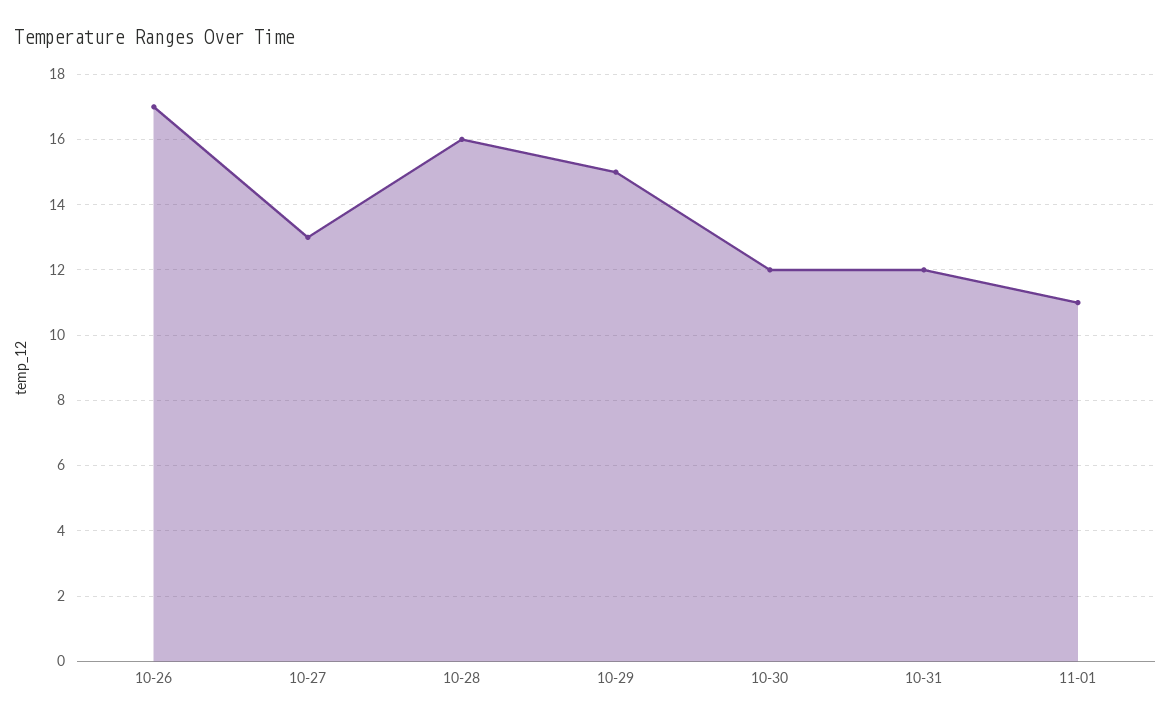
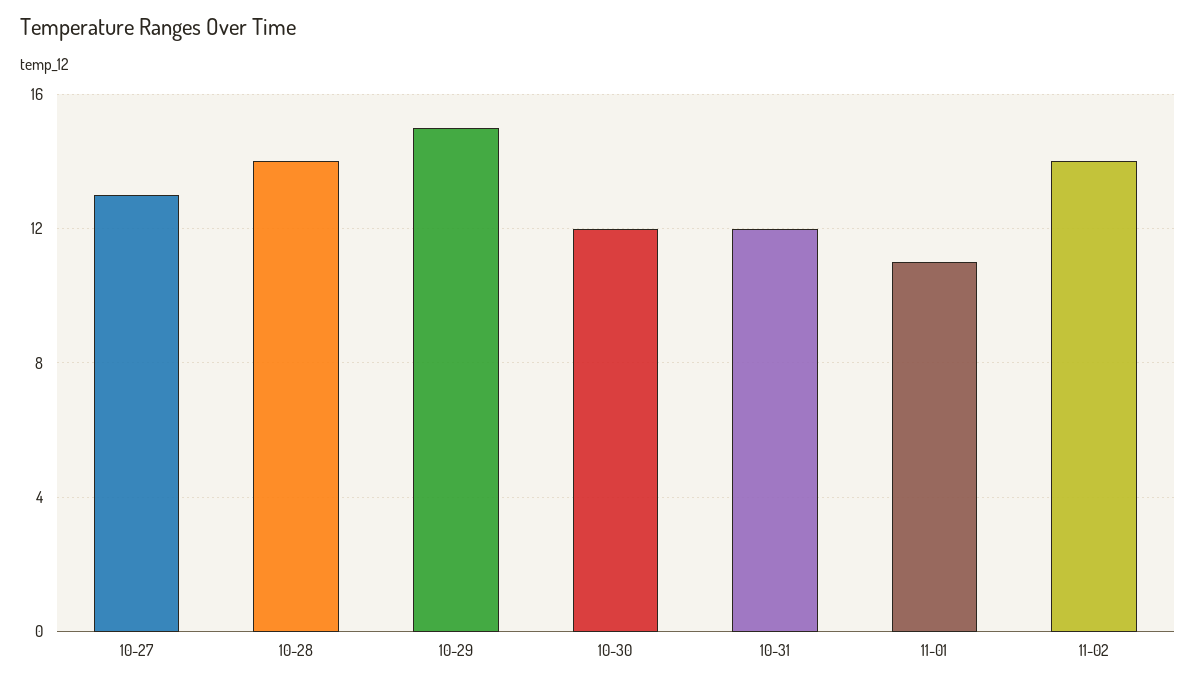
10-26: 17 -> none
10-28: 16 -> 14
11-02: none -> 14

